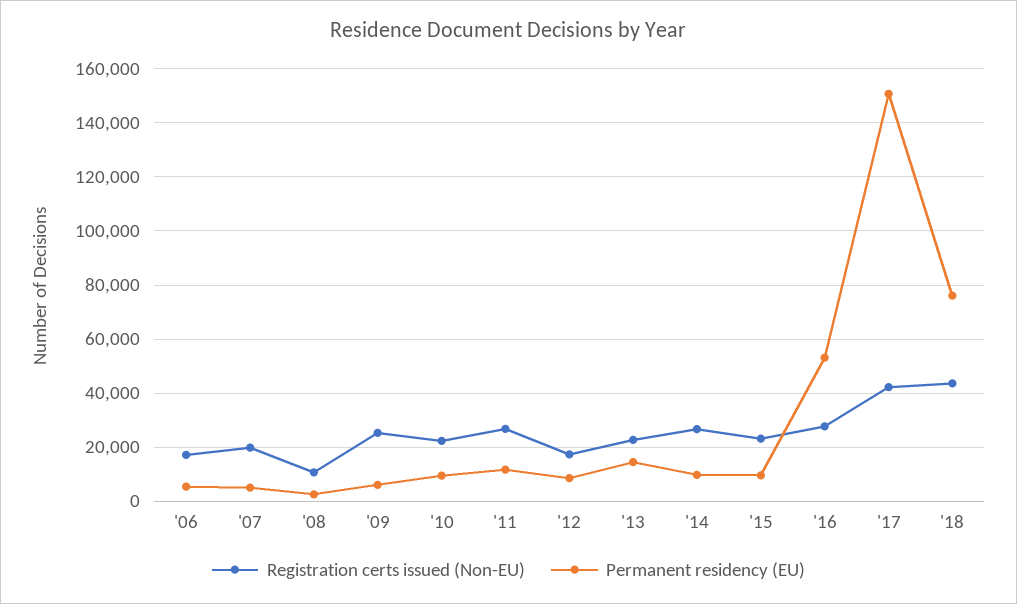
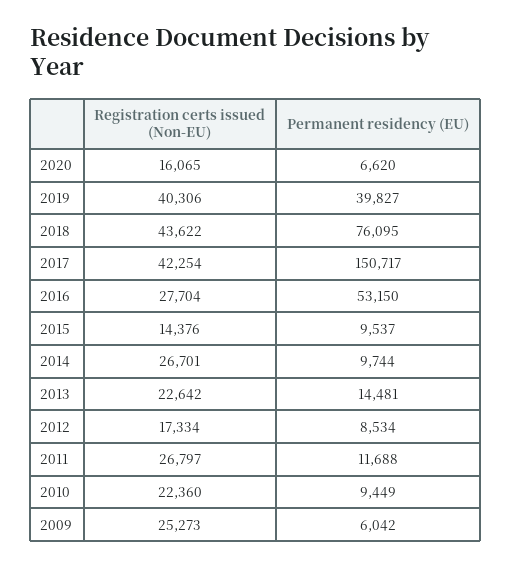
Registration certs issued (Non-EU), '06: 17500 -> none
Permanent residency (EU), '06: 5000 -> none
Registration certs issued (Non-EU), '07: 20000 -> none
Permanent residency (EU), '07: 5000 -> none
Registration certs issued (Non-EU), '08: 10000 -> none
Permanent residency (EU), '08: 2500 -> none
Registration certs issued (Non-EU), '15: 22500 -> 14376
Registration certs issued (Non-EU), 2020: none -> 16065
Permanent residency (EU), 2020: none -> 6620
Registration certs issued (Non-EU), 2019: none -> 40306
Permanent residency (EU), 2019: none -> 39827

